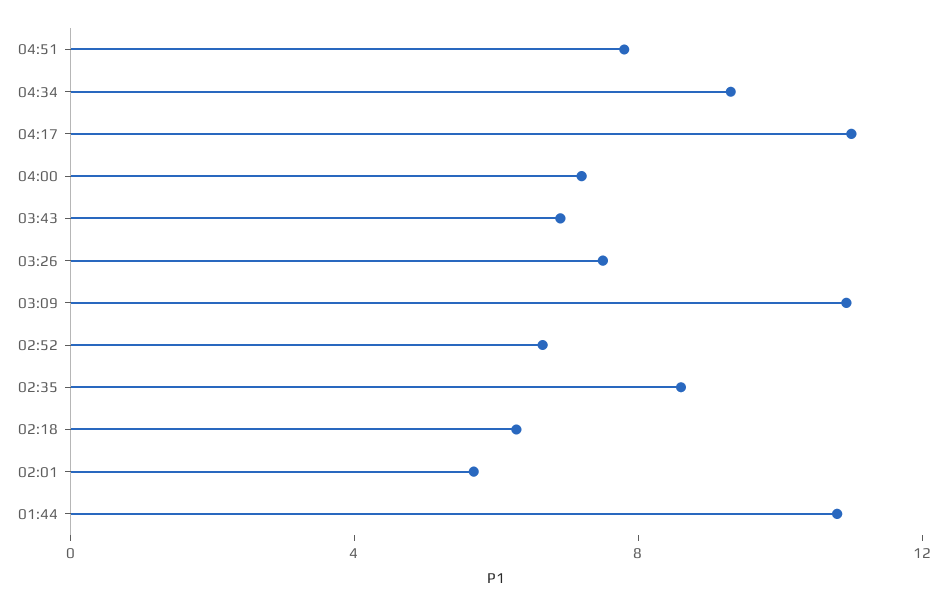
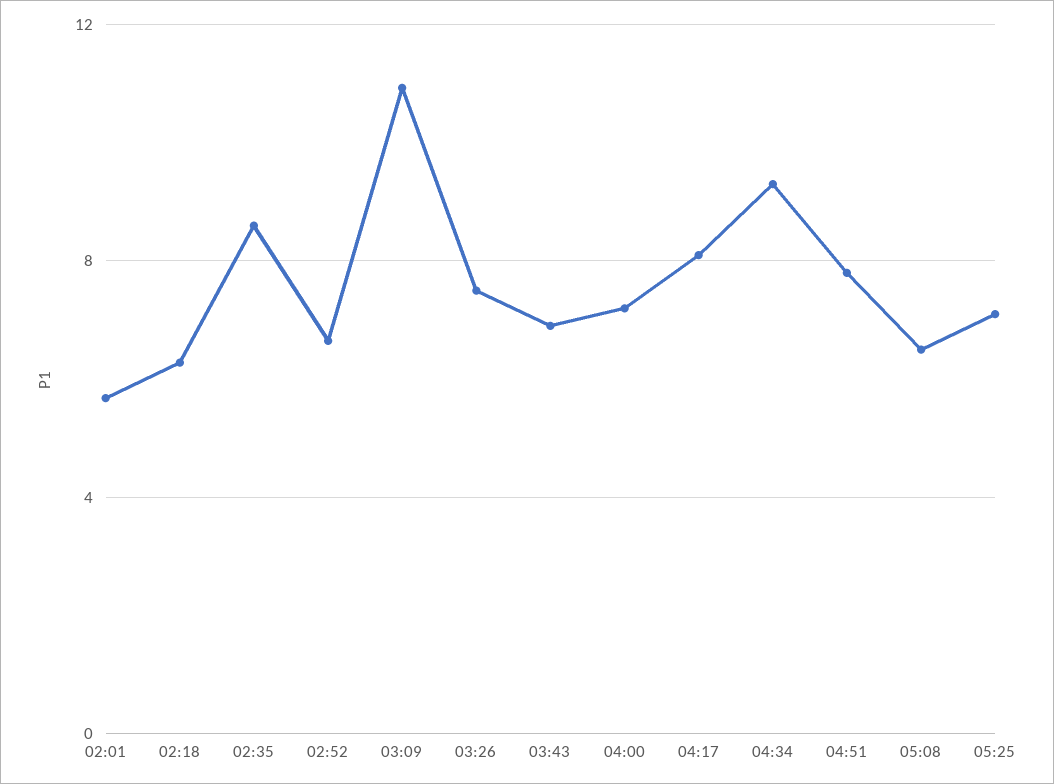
04:17: 11 -> 8
01:44: 11 -> none
05:08: none -> 6.5
05:25: none -> 7

